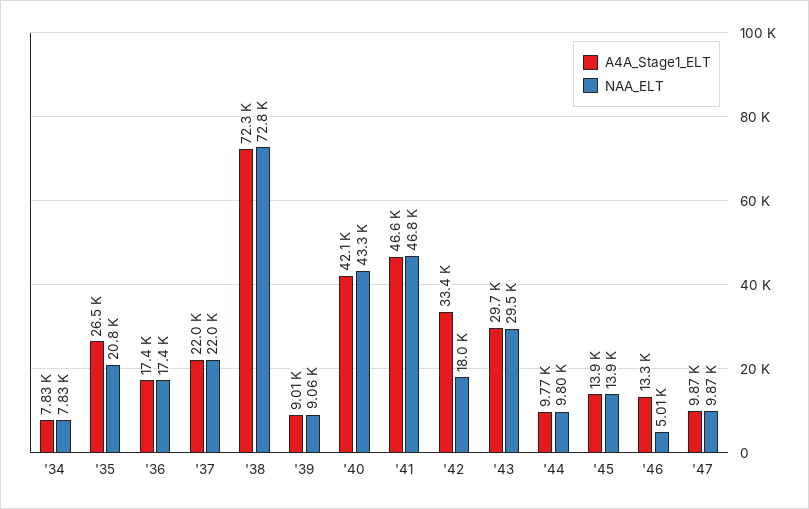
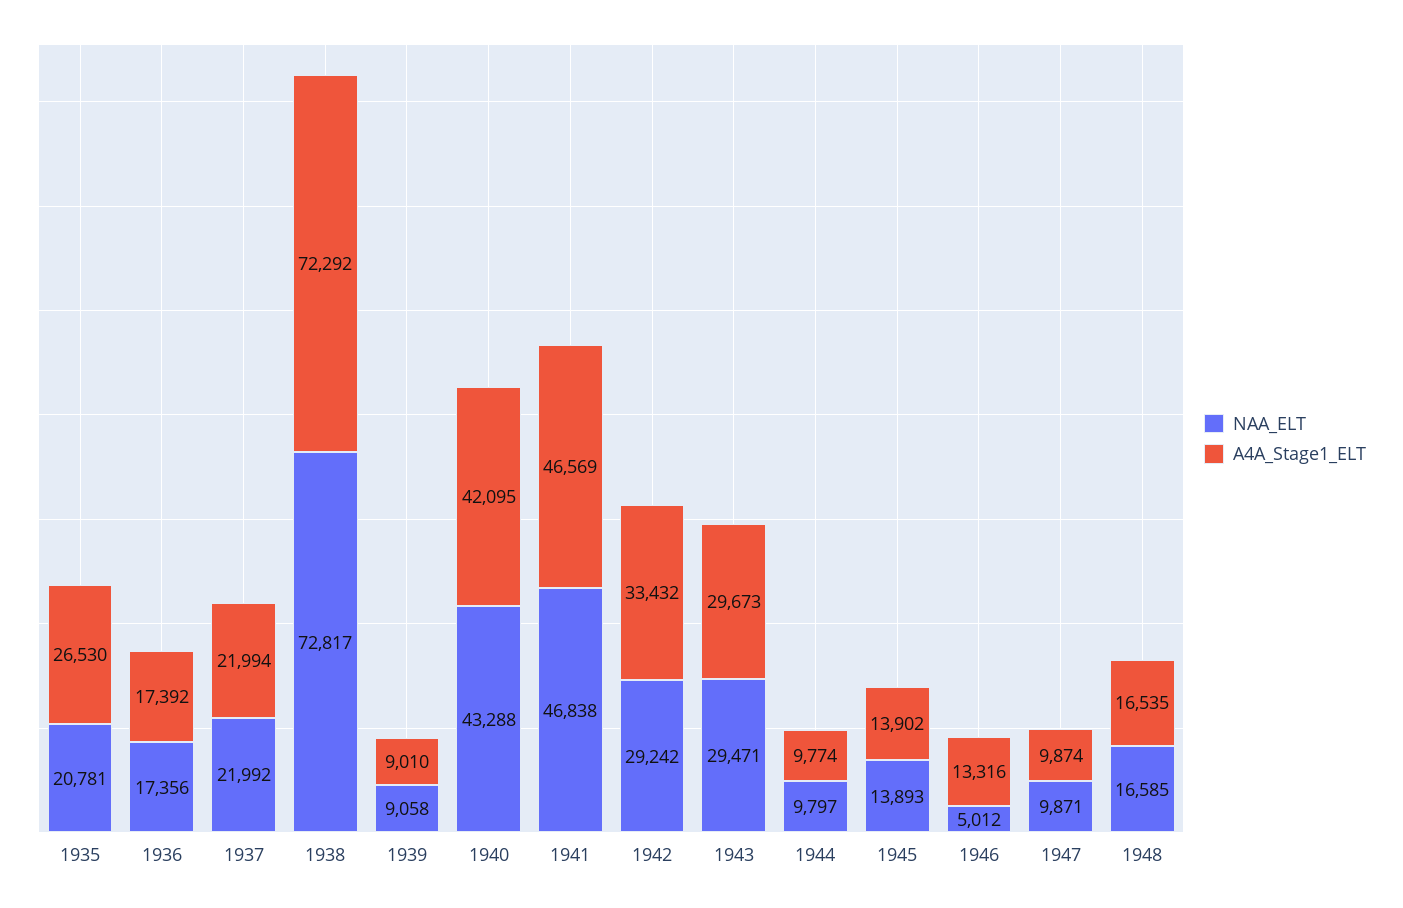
A4A_Stage1_ELT, '34: 7830 -> none
NAA_ELT, '34: 7830 -> none
NAA_ELT, '42: 18000 -> 29242
NAA_ELT, 1948: none -> 16585
A4A_Stage1_ELT, 1948: none -> 16535

